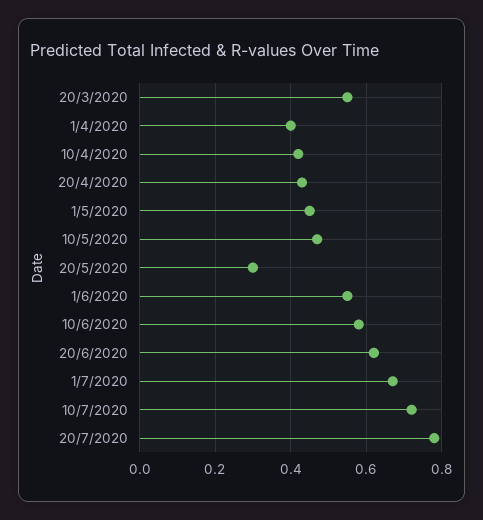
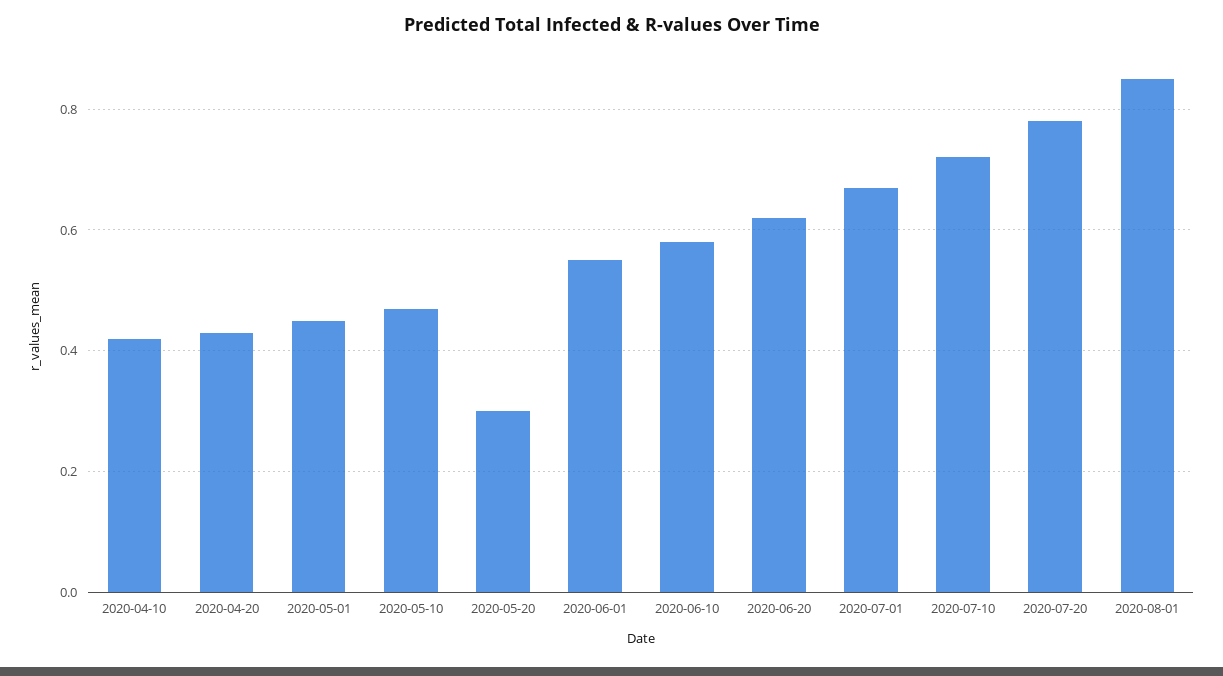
20/3/2020: 0.55 -> none
1/4/2020: 0.4 -> none
2020-08-01: none -> 0.85

